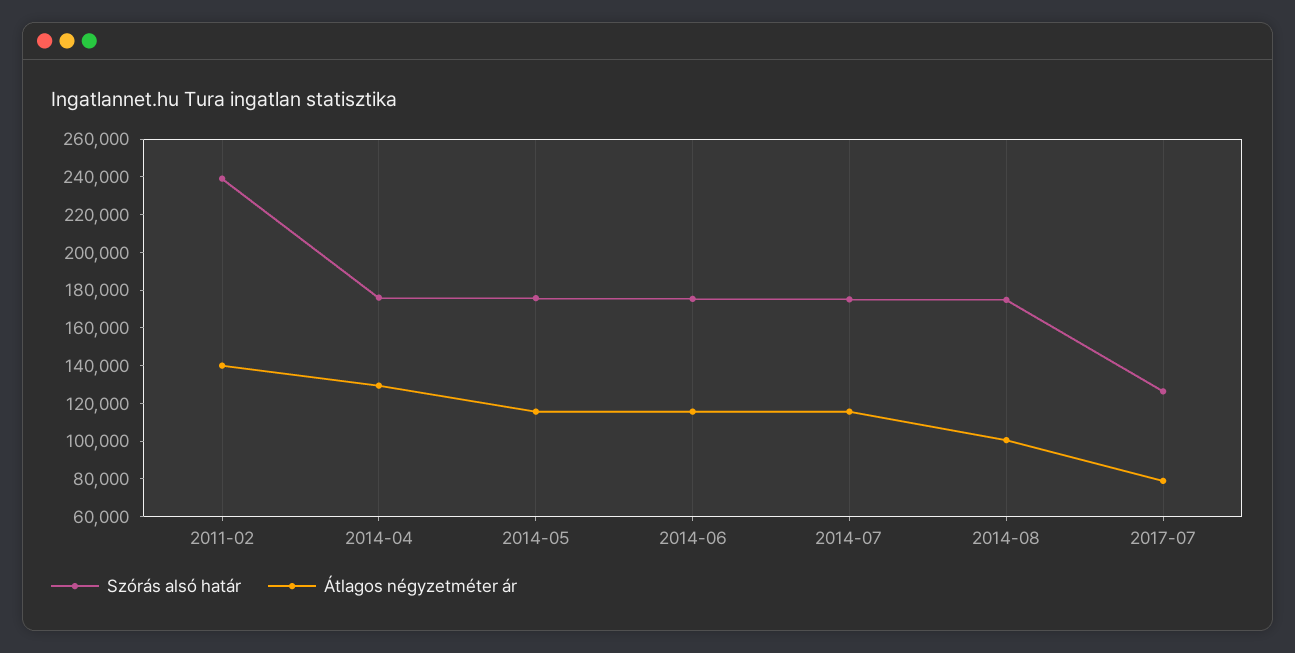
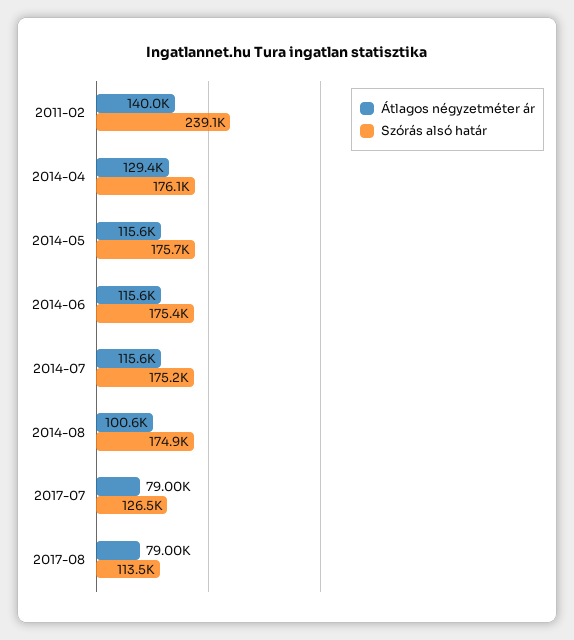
Átlagos négyzetméter ár, 2017-08: none -> 79000
Szórás alsó határ, 2017-08: none -> 113500

